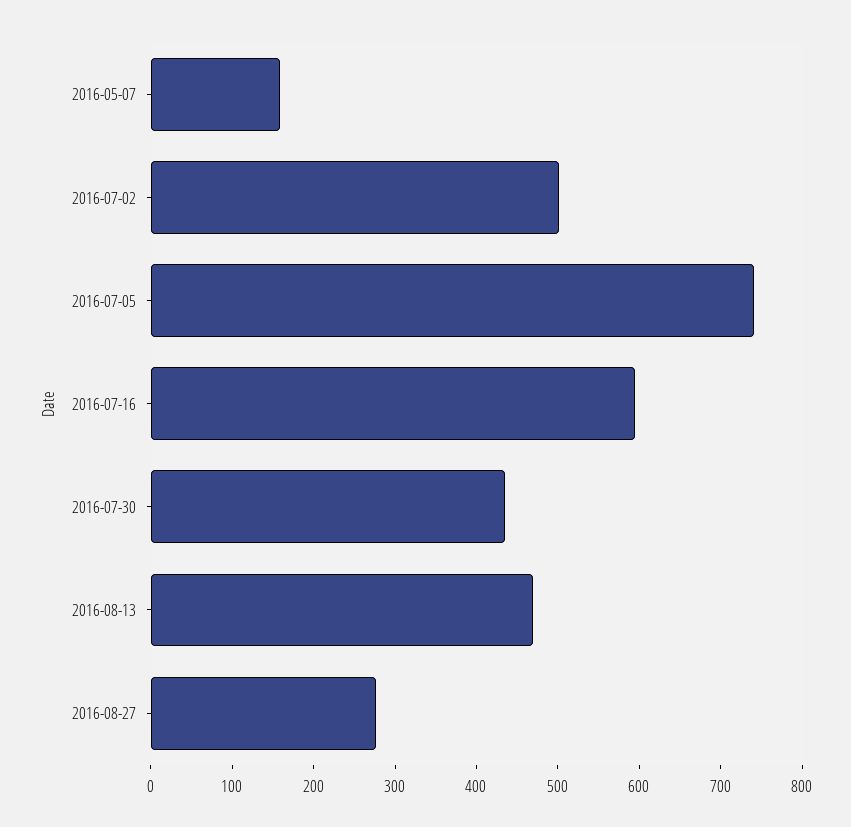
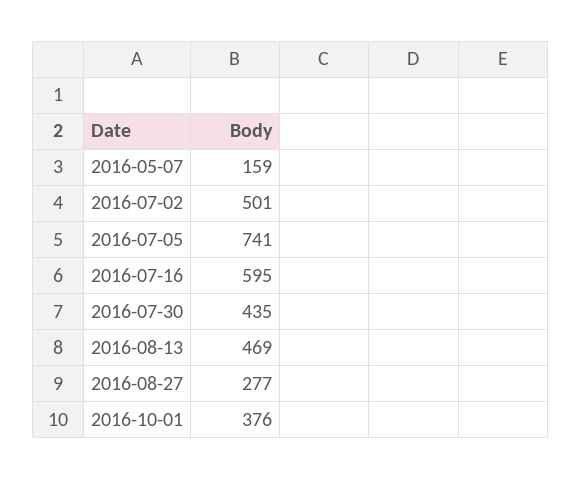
2016-10-01: none -> 376

